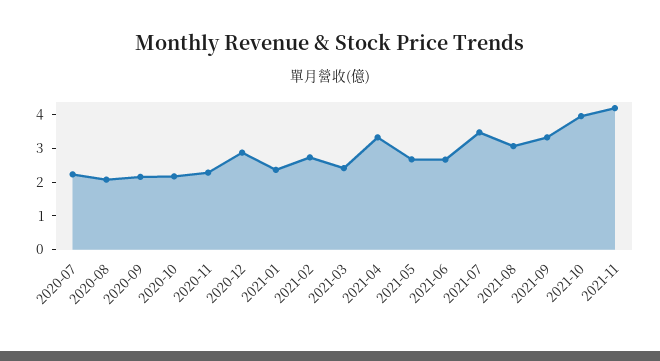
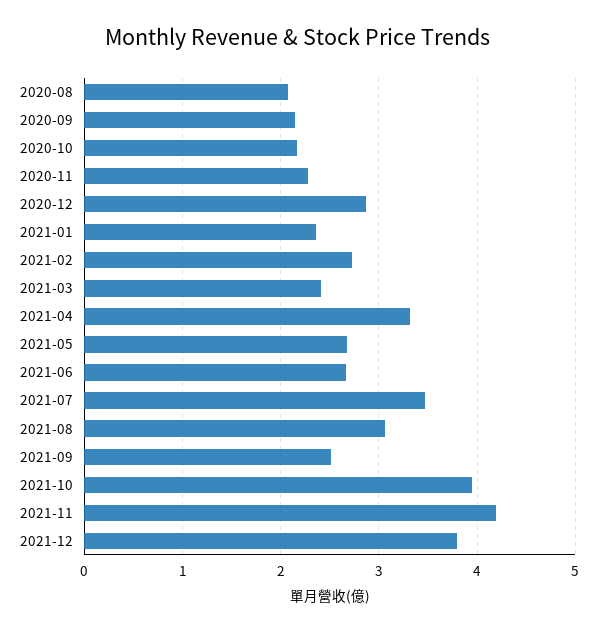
2020-07: 2.25 -> none
2021-09: 3.25 -> 2.5
2021-12: none -> 3.8

